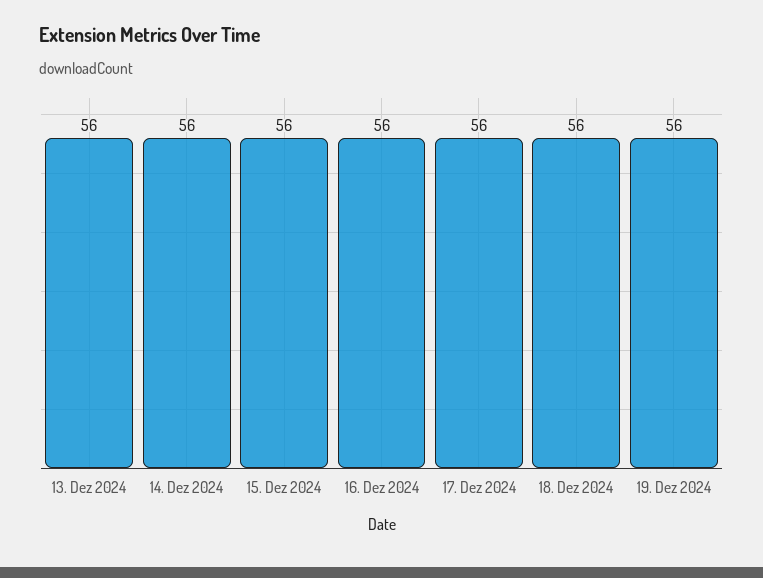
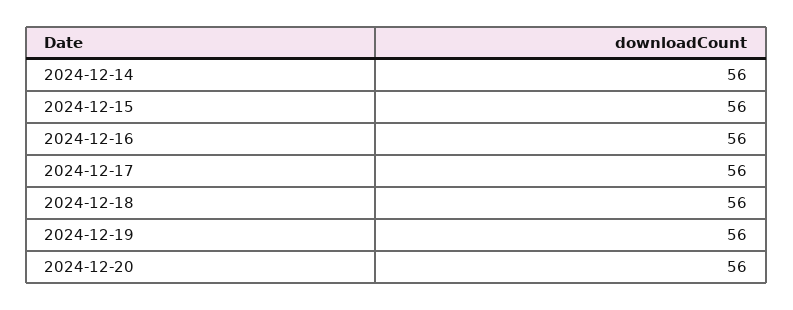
13. Dez 2024: 56 -> none
2024-12-20: none -> 56

